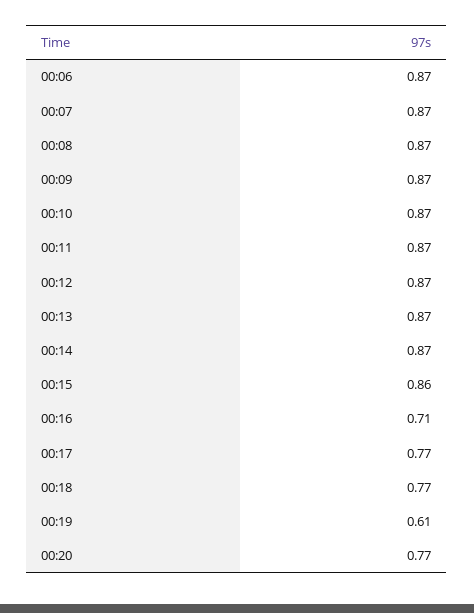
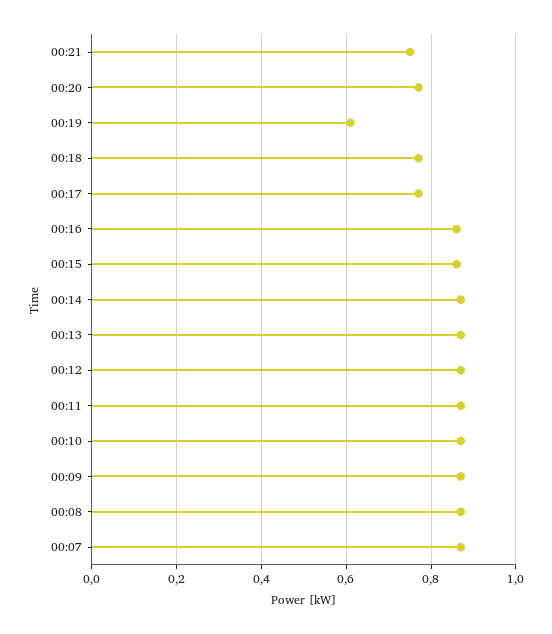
00:06: 0.87 -> none
00:16: 0.71 -> 0.85
00:21: none -> 0.75

